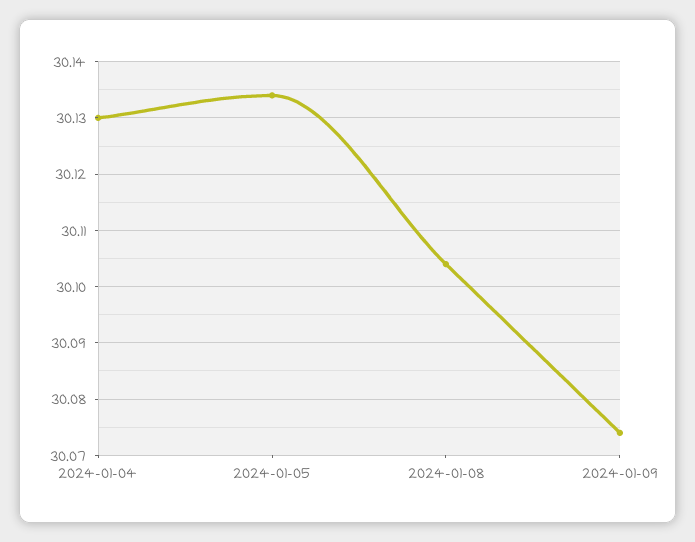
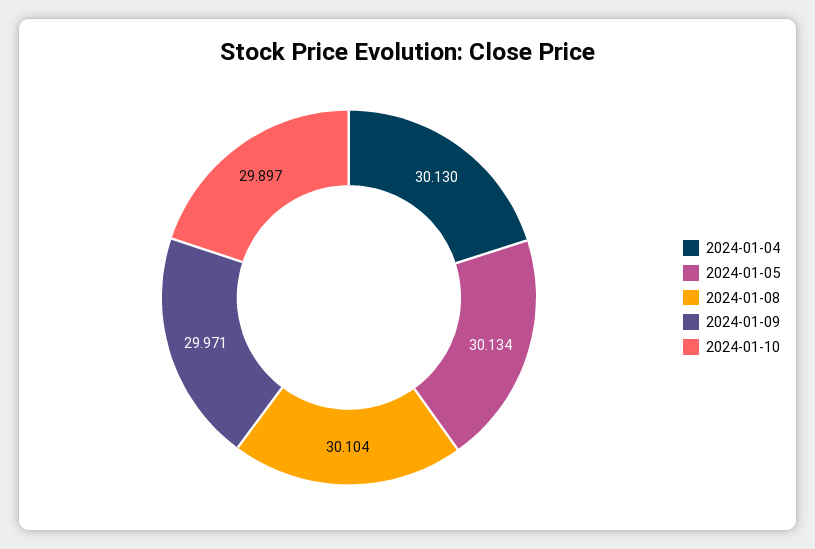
2024-01-09: 30.075 -> 29.971
2024-01-10: none -> 29.897

